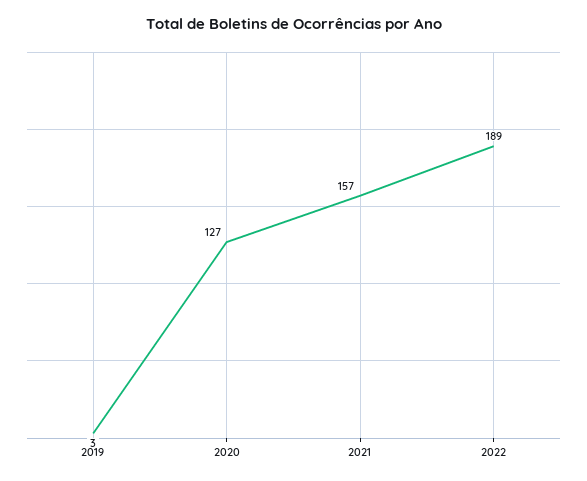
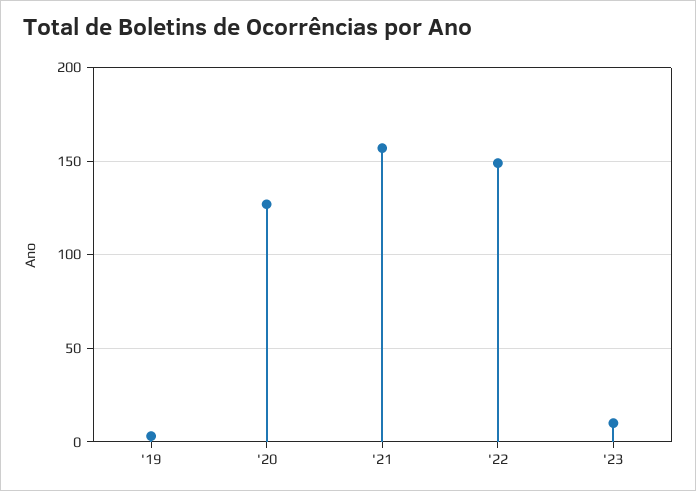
2022: 189 -> 150
'23: none -> 10

